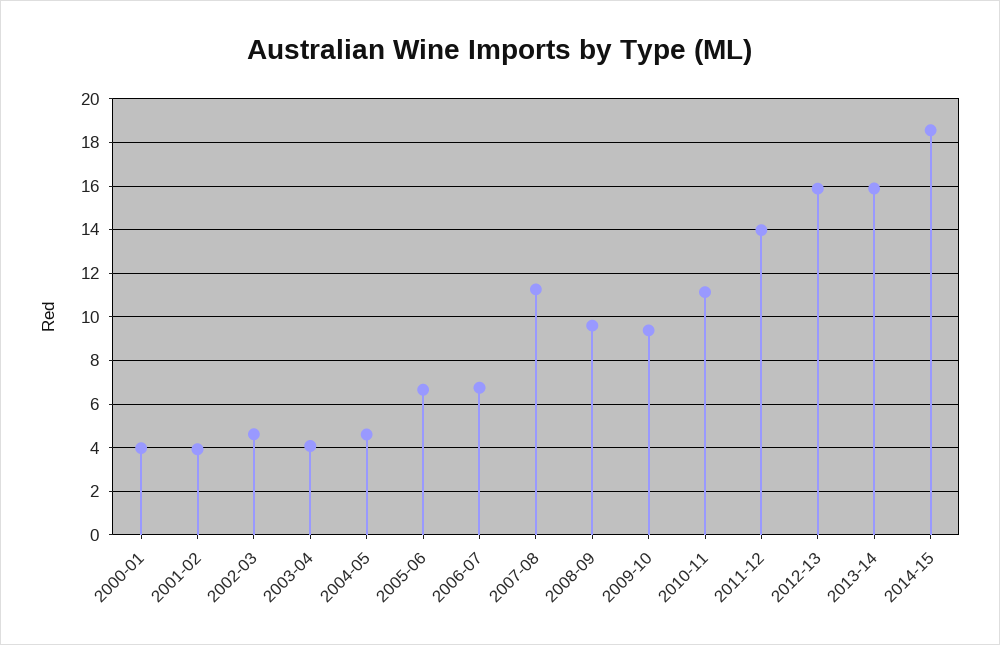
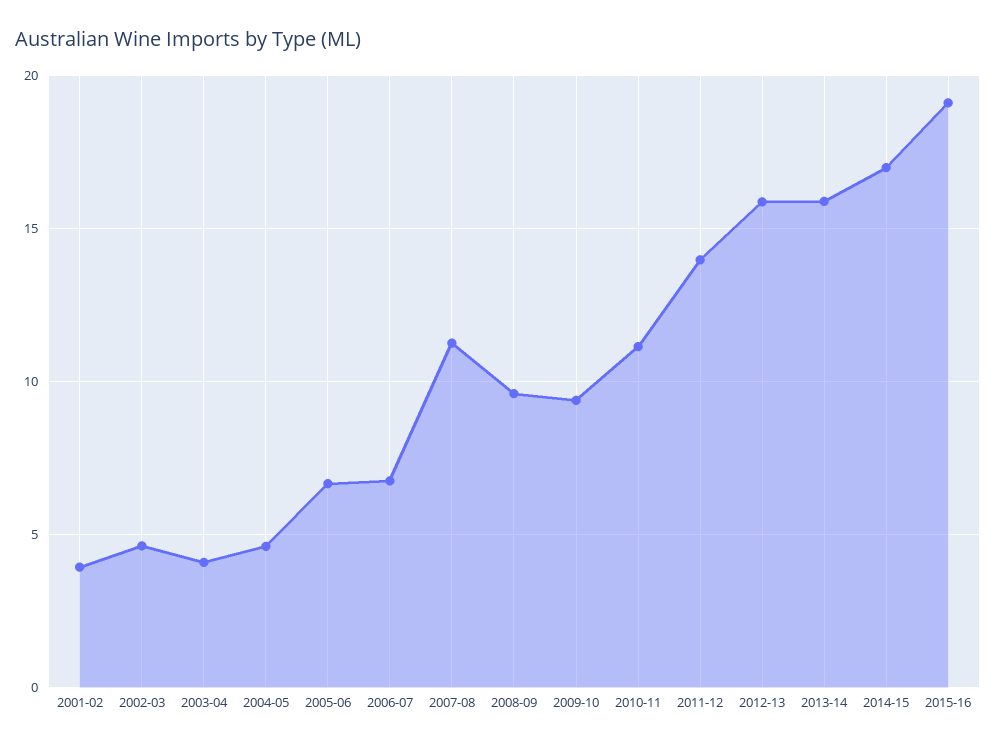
2000-01: 4 -> none
2014-15: 18.5 -> 17
2015-16: none -> 19

